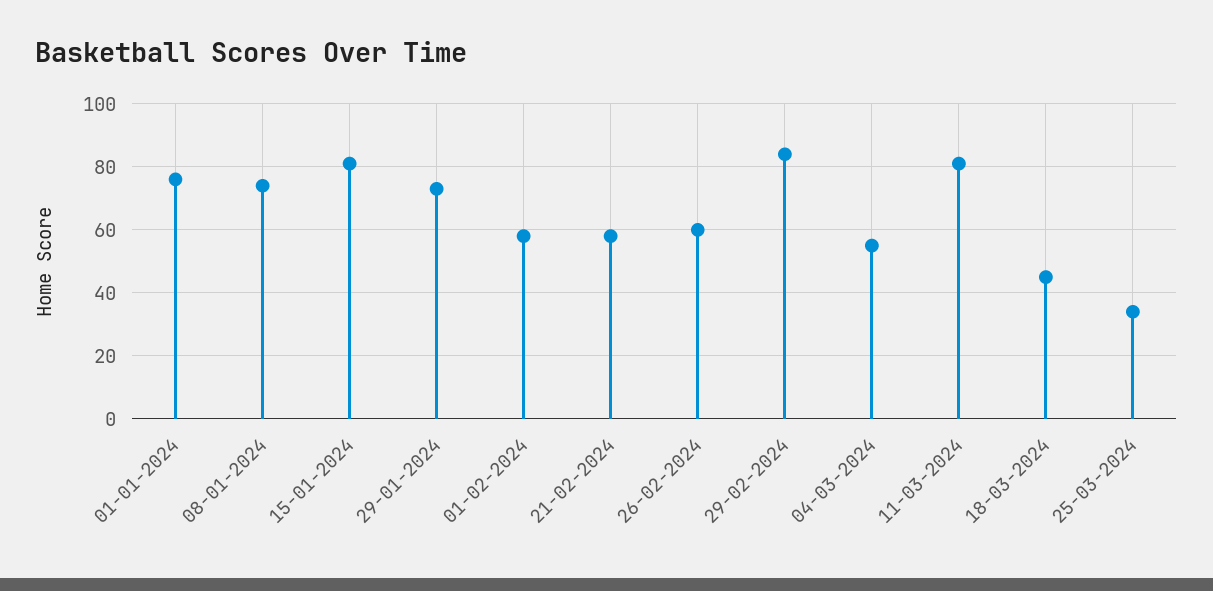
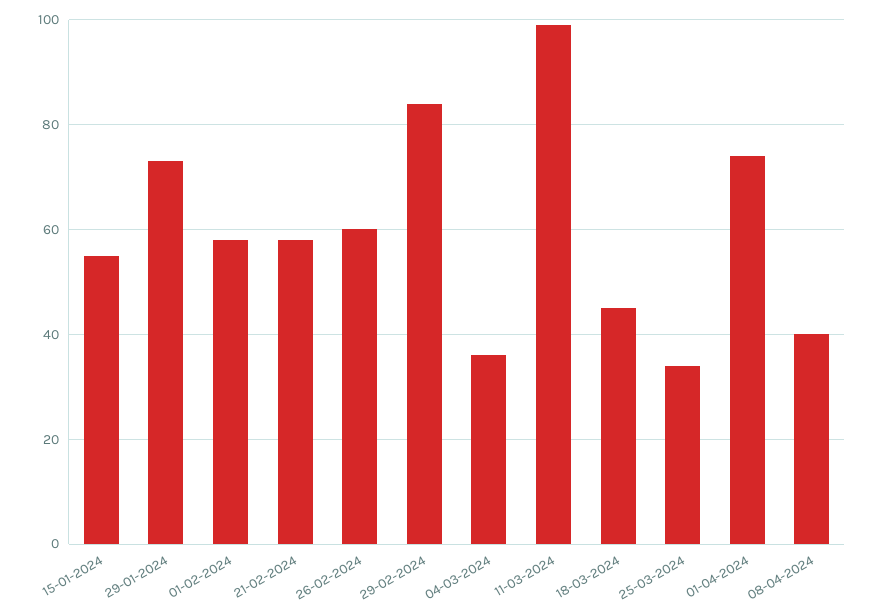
01-01-2024: 75 -> none
08-01-2024: 75 -> none
15-01-2024: 80 -> 55
04-03-2024: 55 -> 35
11-03-2024: 80 -> 100
01-04-2024: none -> 75
08-04-2024: none -> 40

